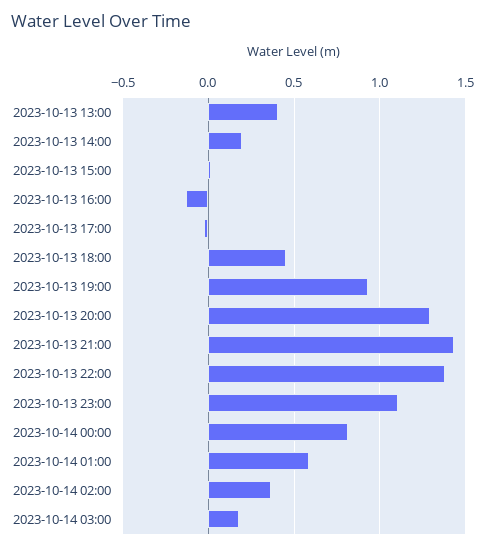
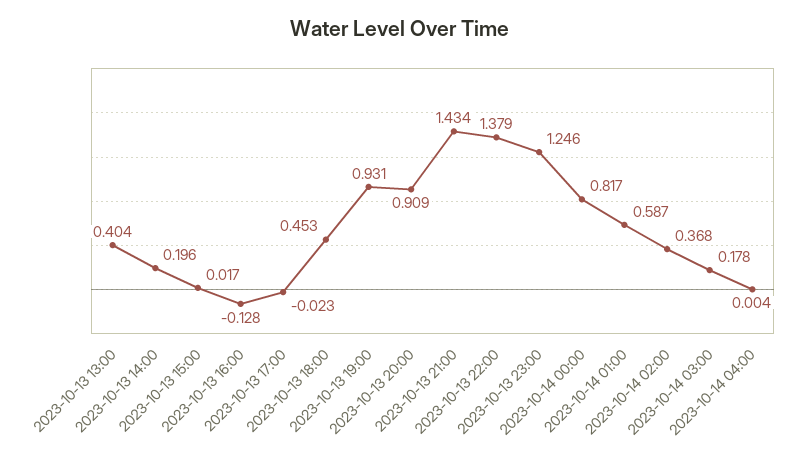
2023-10-13 20:00: 1.3 -> 0.909
2023-10-13 23:00: 1.1 -> 1.246
2023-10-14 04:00: none -> 0.004

